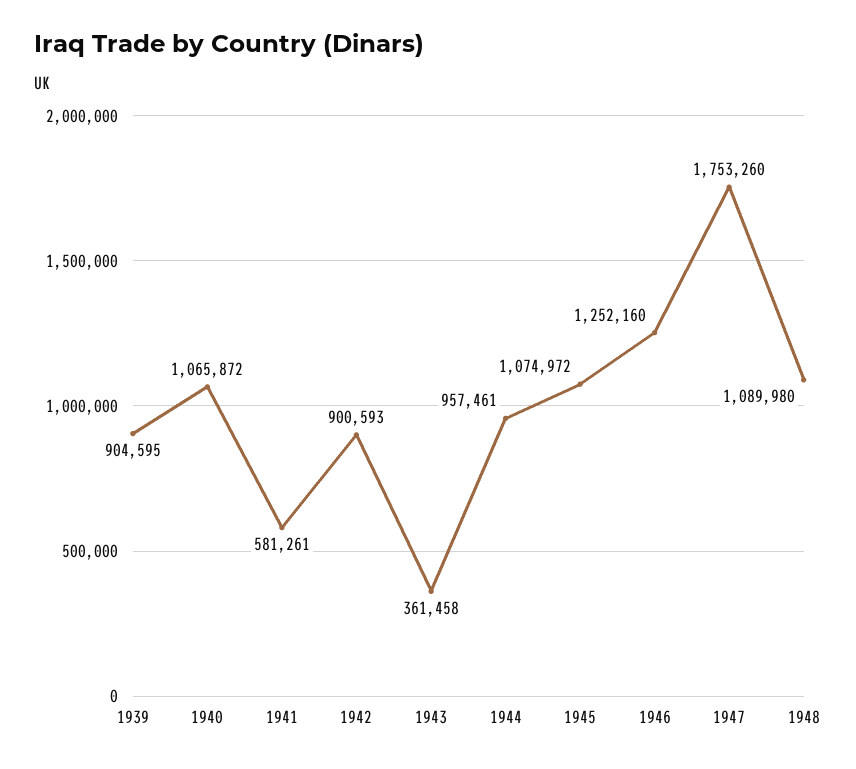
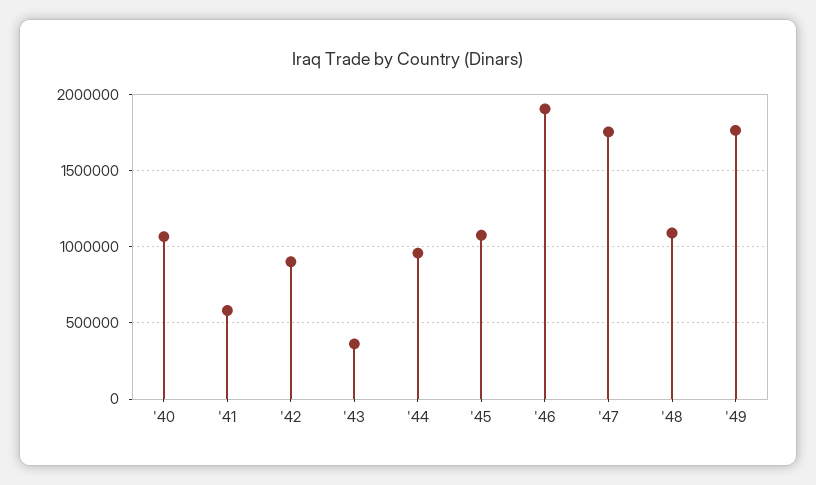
1939: 904595 -> none
1946: 1252160 -> 1900000
'49: none -> 1750000

